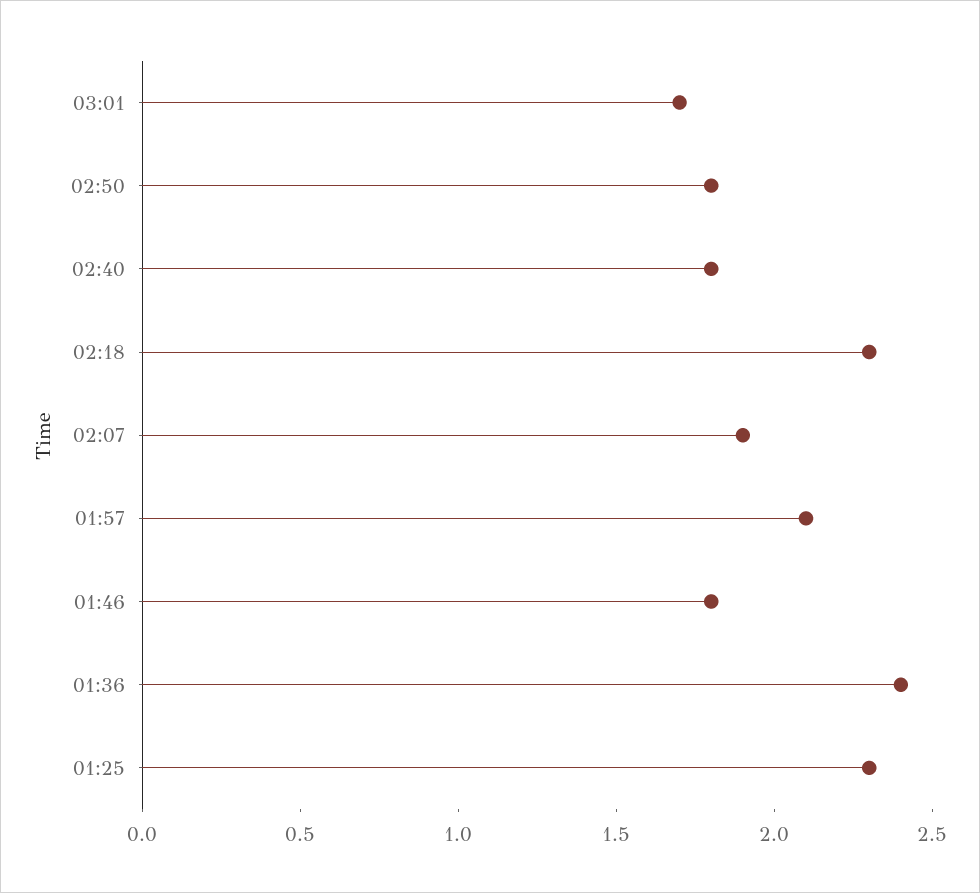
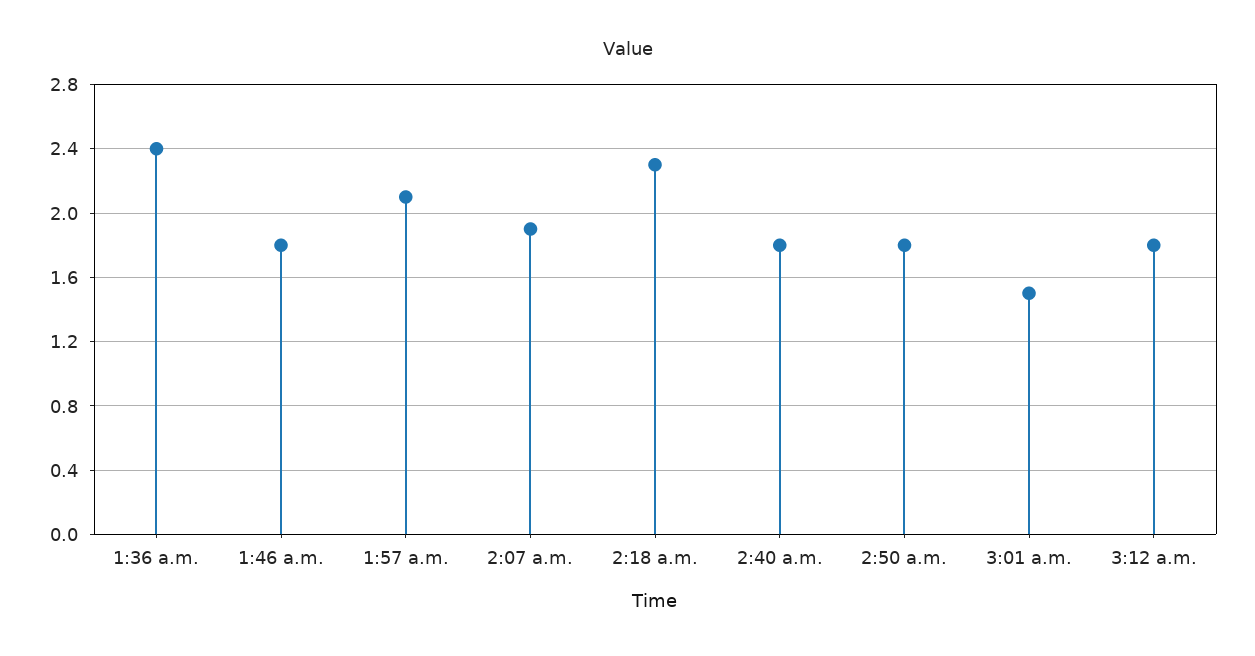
03:01: 1.7 -> 1.5
01:25: 2.3 -> none
3:12 a.m.: none -> 1.8

